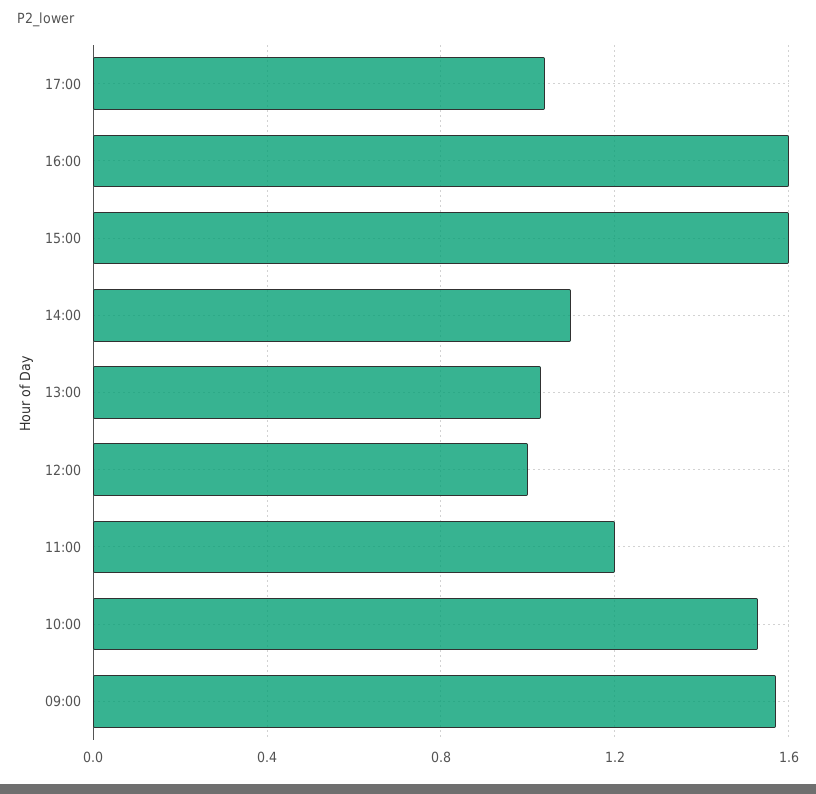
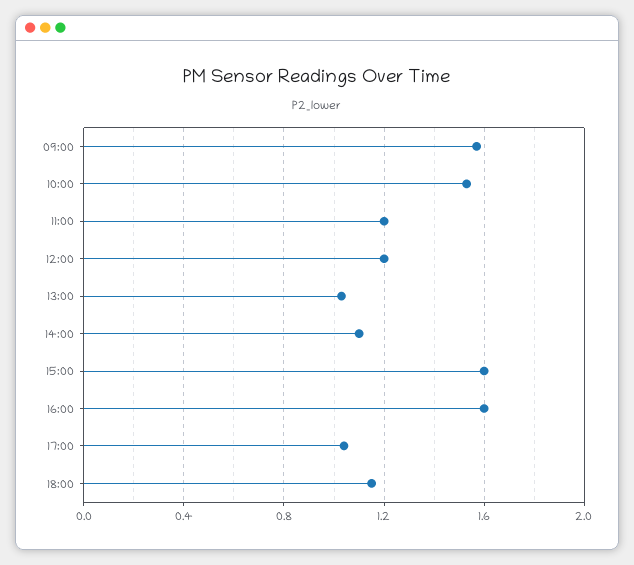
12:00: 1 -> 1.2
18:00: none -> 1.15

